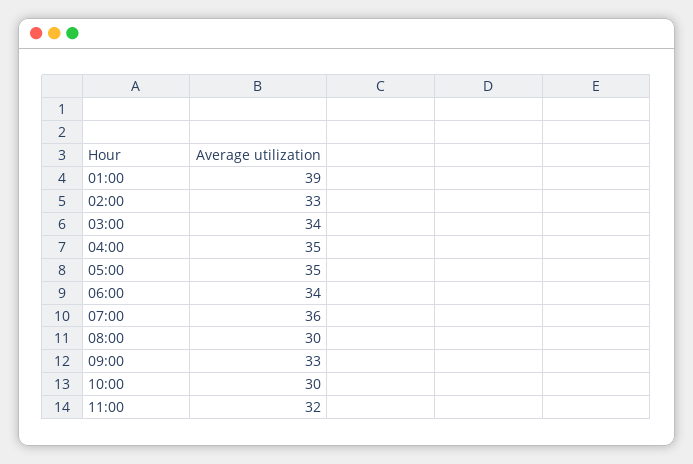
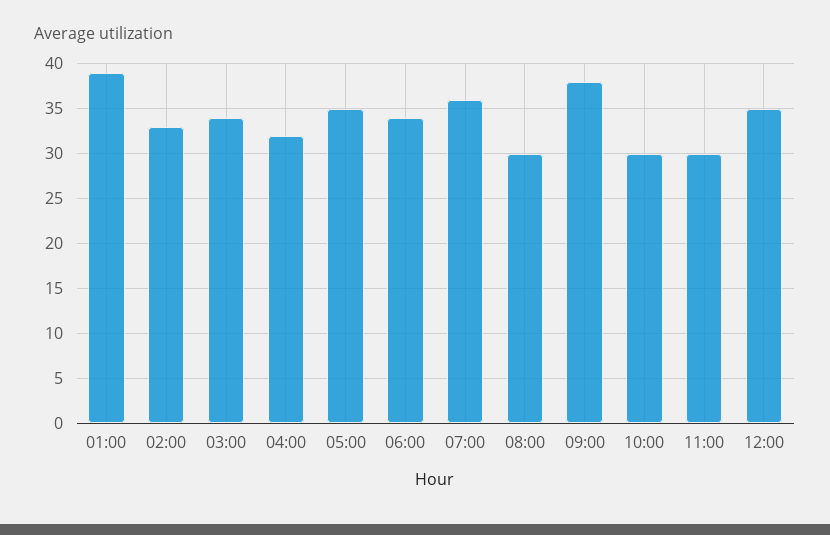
04:00: 35 -> 32
09:00: 33 -> 38
11:00: 32 -> 30
12:00: none -> 35

